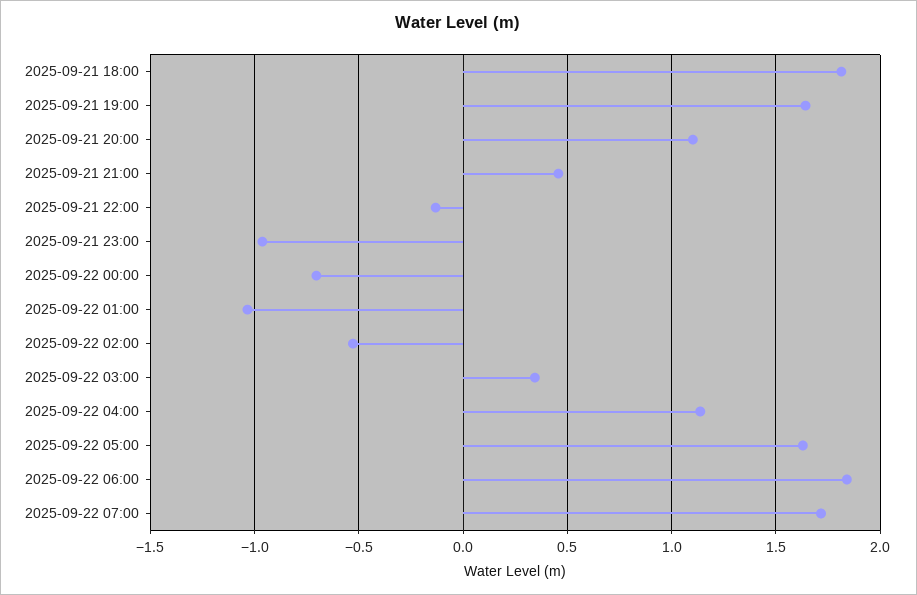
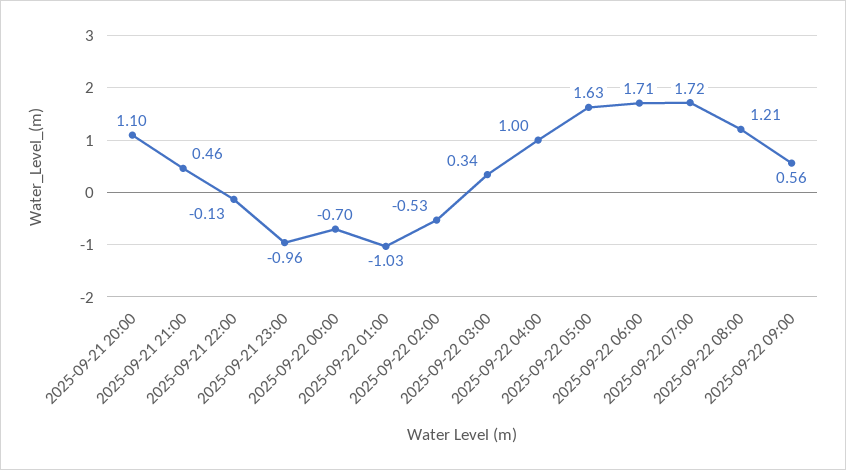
2025-09-21 18:00: 1.8 -> none
2025-09-21 19:00: 1.65 -> none
2025-09-22 04:00: 1.15 -> 1
2025-09-22 06:00: 1.85 -> 1.71
2025-09-22 08:00: none -> 1.21
2025-09-22 09:00: none -> 0.56

